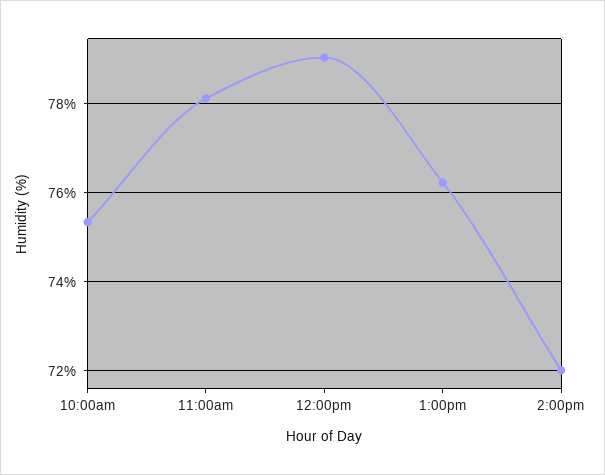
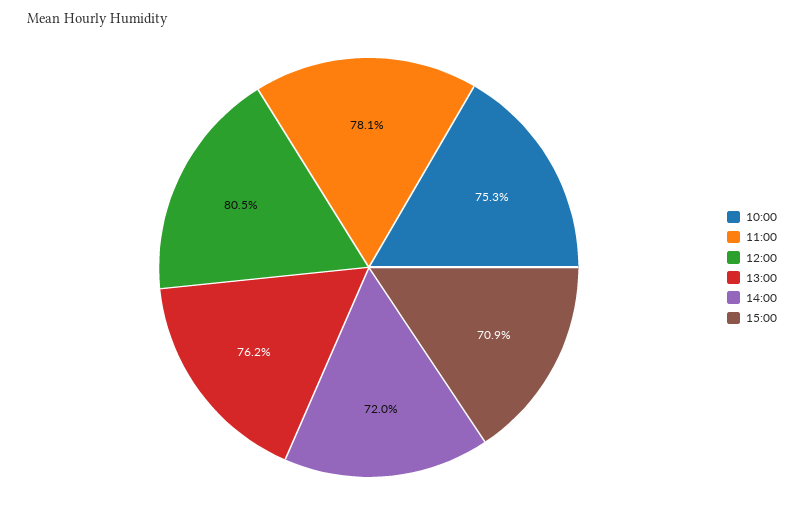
12:00pm: 79 -> 80.5
15:00: none -> 70.9

